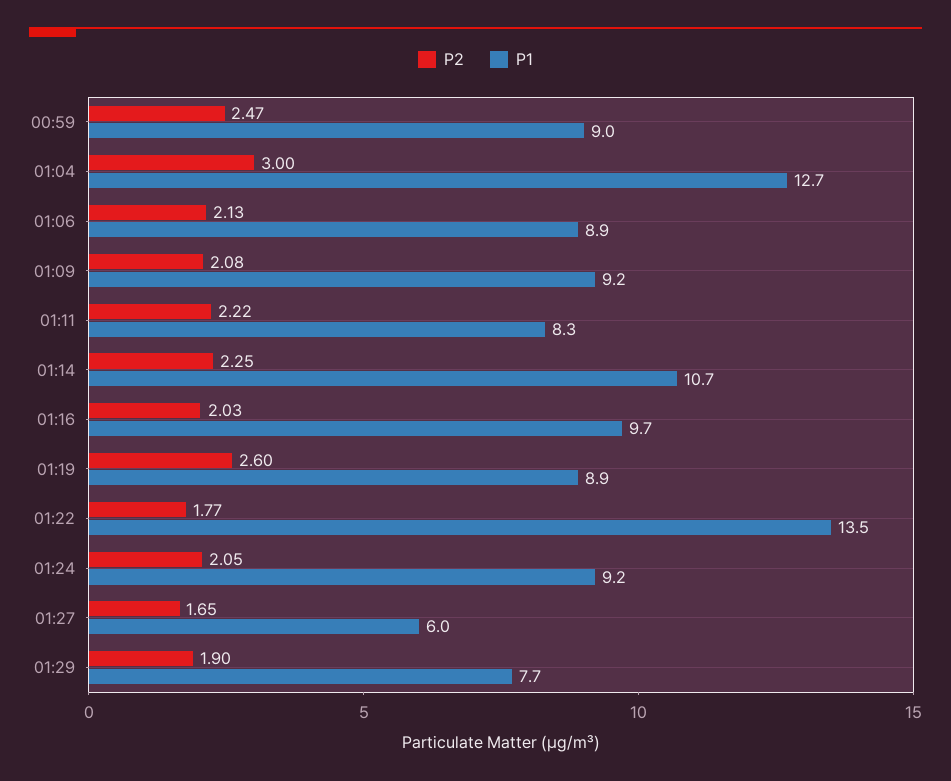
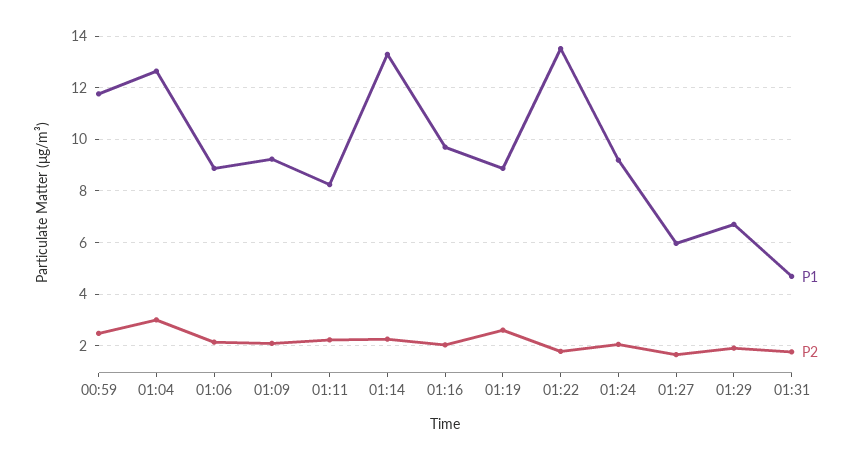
P1, 00:59: 9 -> 11.75
P1, 01:14: 10.7 -> 13.25
P1, 01:29: 7.7 -> 6.75
P1, 01:31: none -> 4.75
P2, 01:31: none -> 1.75

